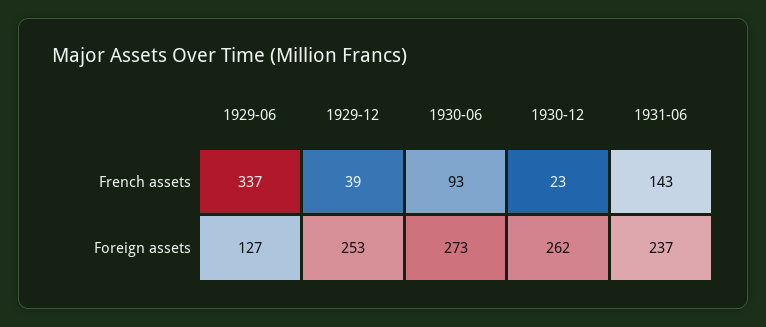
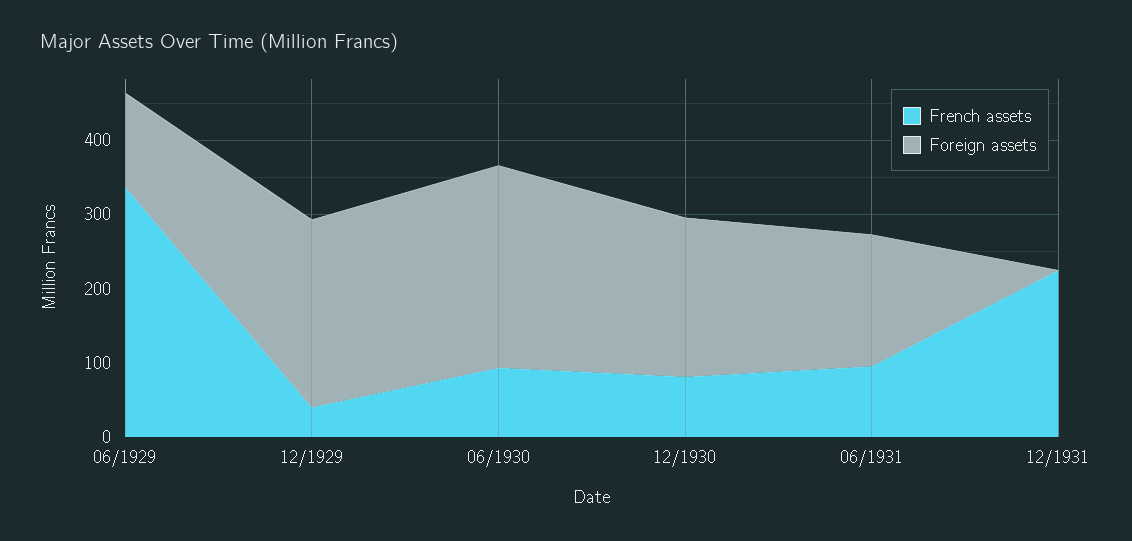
French assets, 1930-12: 23 -> 80
French assets, 1931-06: 143 -> 100
Foreign assets, 1930-12: 262 -> 220
Foreign assets, 1931-06: 237 -> 180
French assets, 12/1931: none -> 220
Foreign assets, 12/1931: none -> 0

